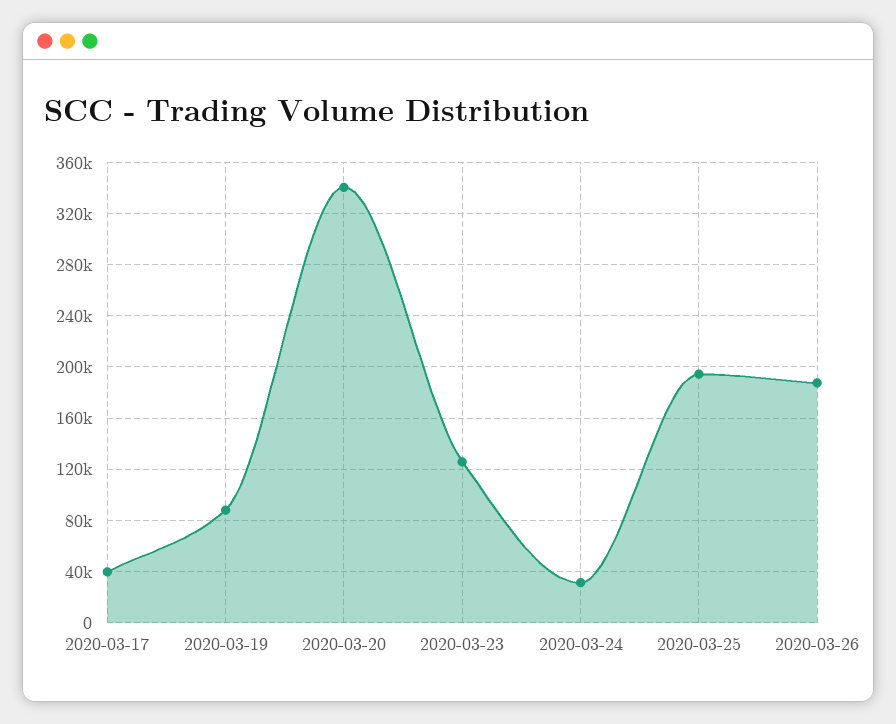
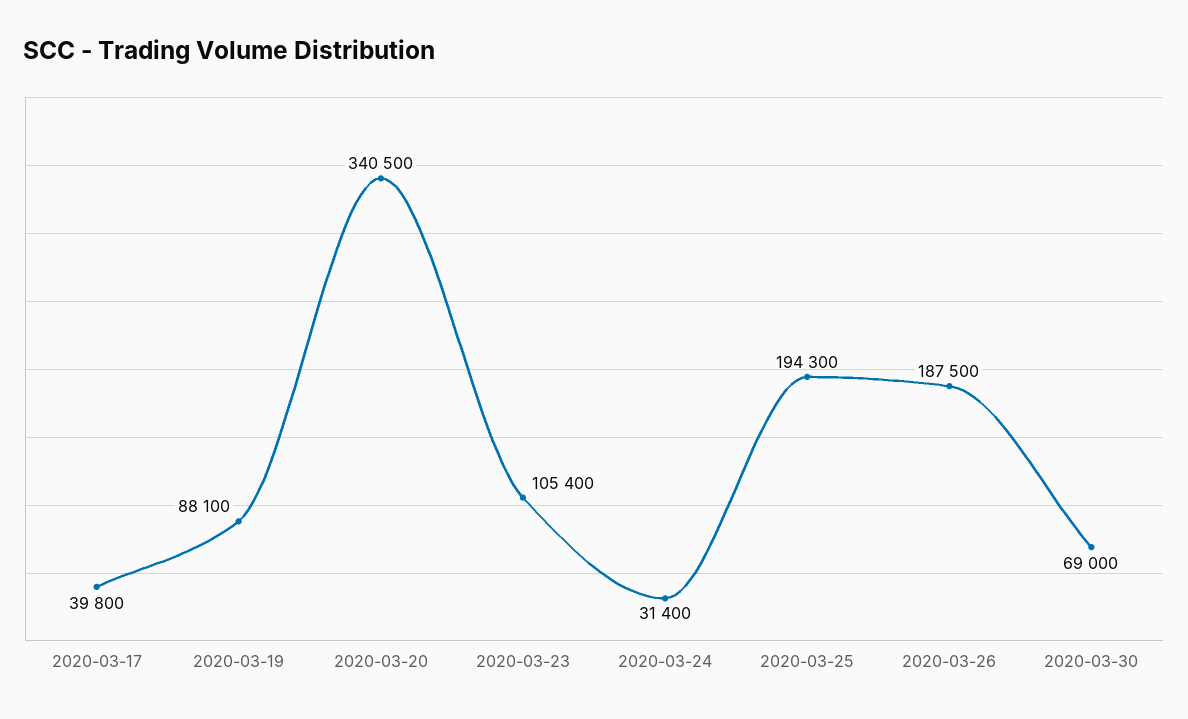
2020-03-23: 125000 -> 105400
2020-03-30: none -> 69000

